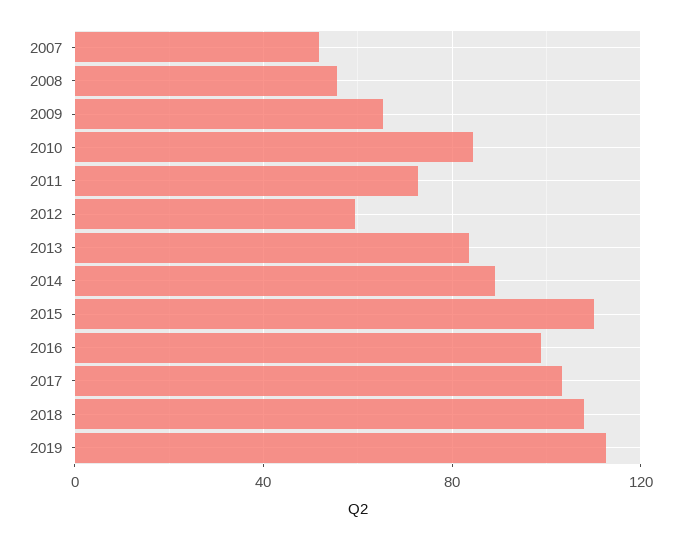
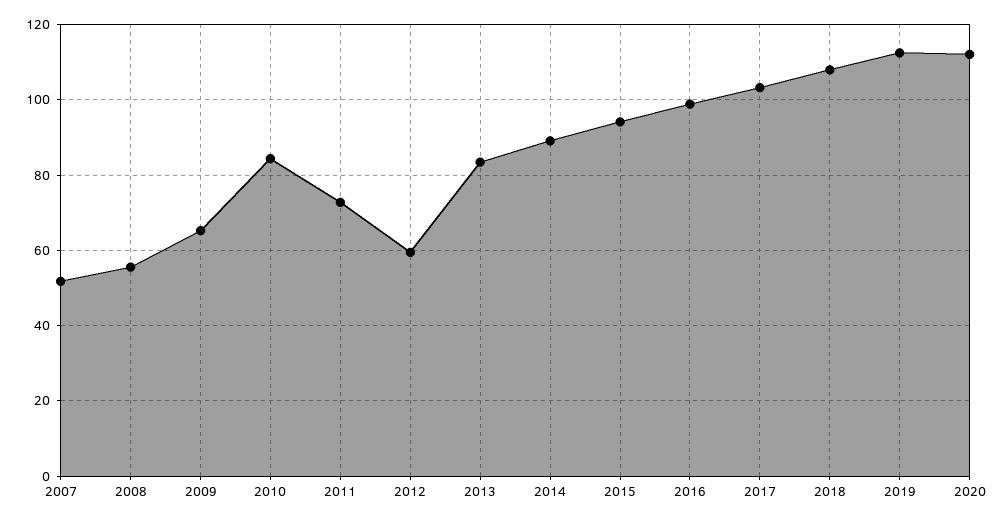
2015: 110 -> 94
2020: none -> 112

